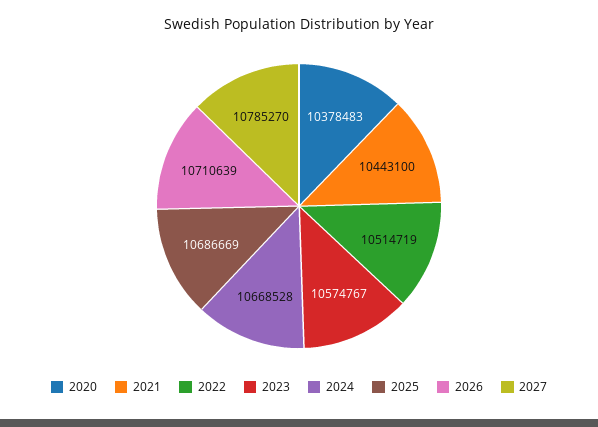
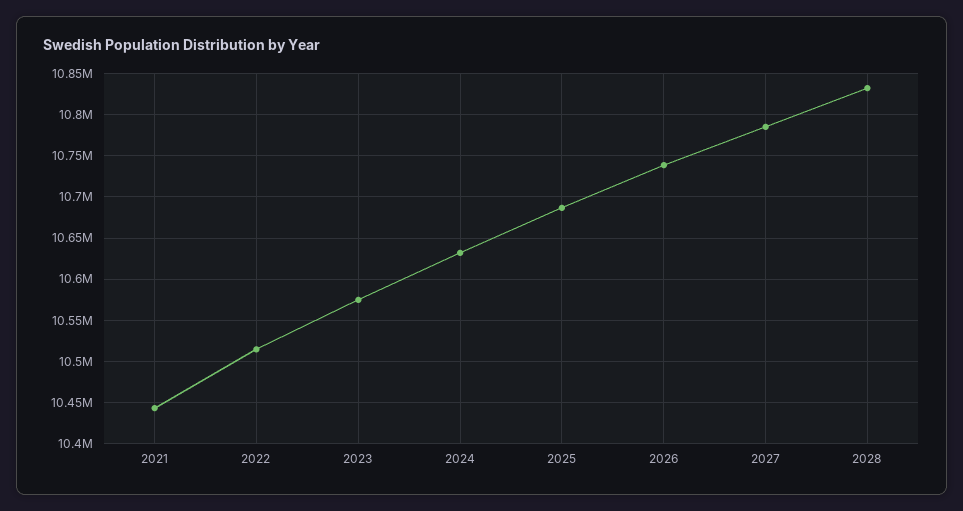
2020: 10378483 -> none
2024: 10668528 -> 10630000
2026: 10710639 -> 10740000
2028: none -> 10830000

